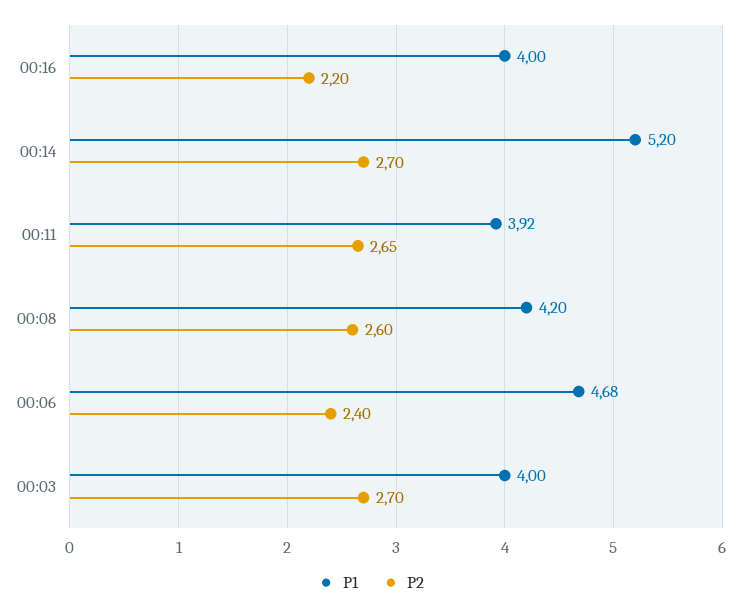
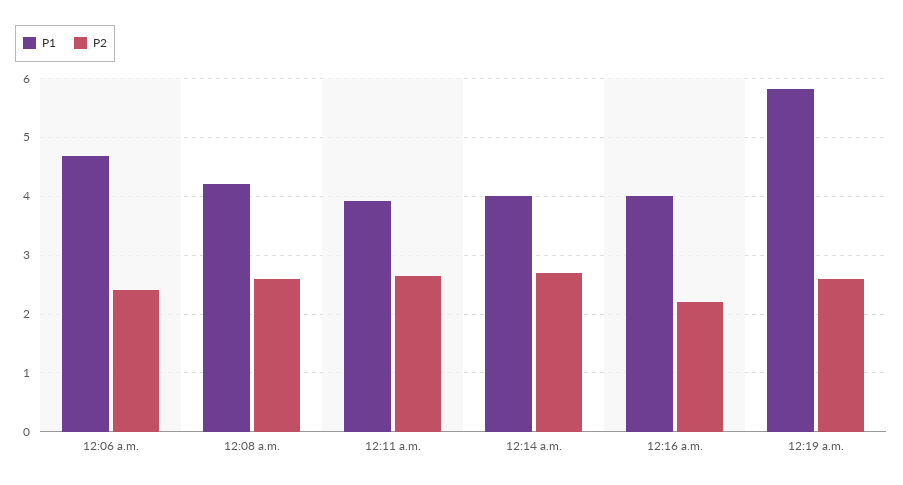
P1, 00:14: 5.2 -> 4
P1, 00:03: 4 -> none
P2, 00:03: 2.7 -> none
P1, 12:19 a.m.: none -> 5.8
P2, 12:19 a.m.: none -> 2.6

